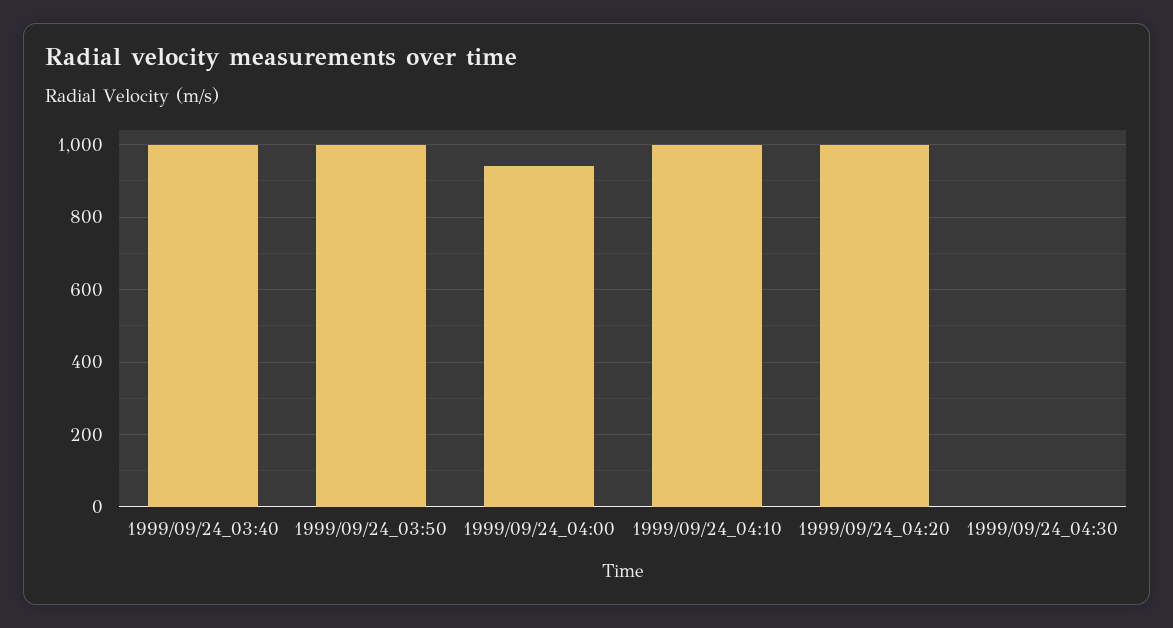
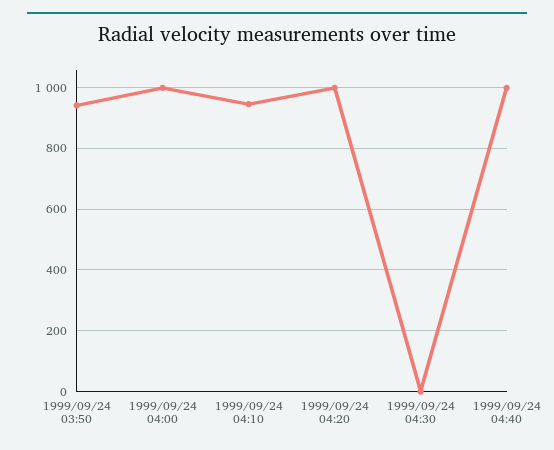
1999/09/24_03:40: 1000 -> none
1999/09/24_03:50: 1000 -> 940
1999/09/24_04:00: 940 -> 1000
1999/09/24_04:10: 1000 -> 940
1999/09/24 04:40: none -> 1000

